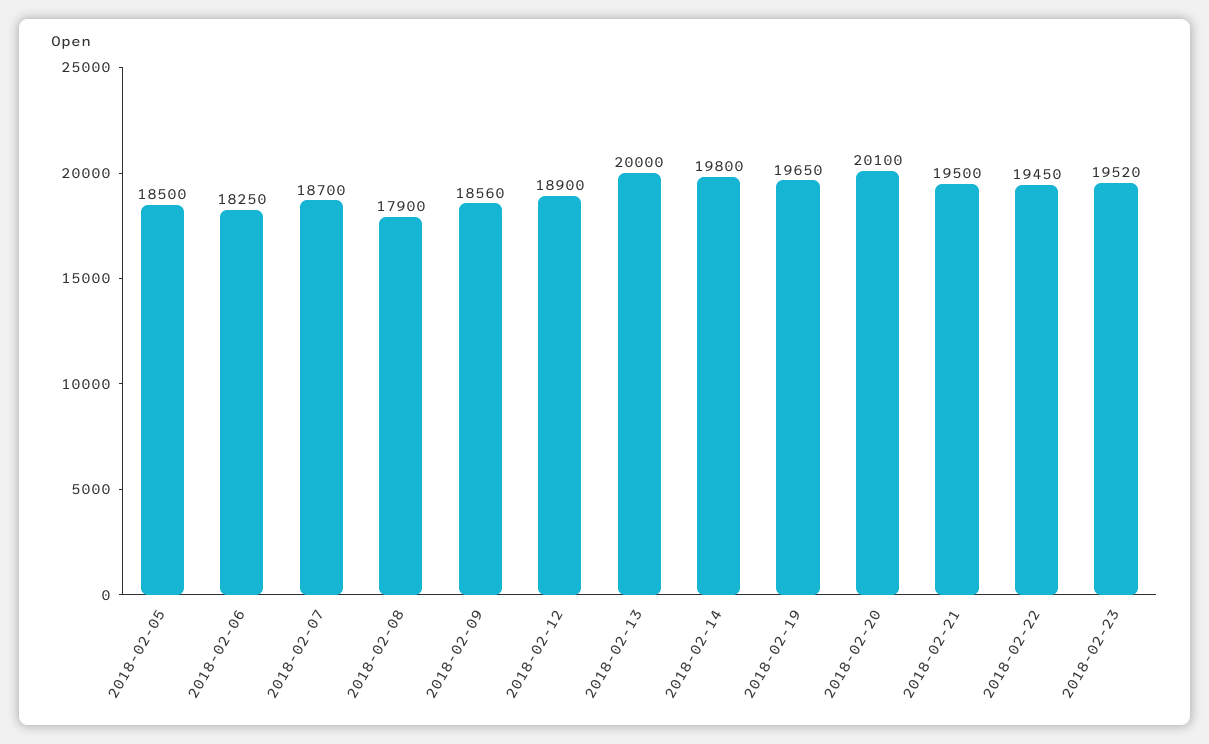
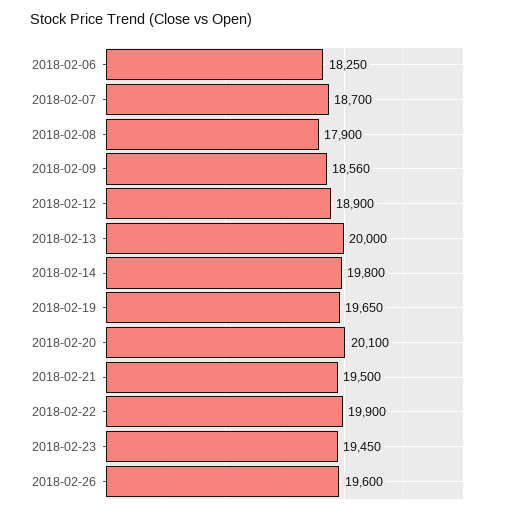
2018-02-05: 18500 -> none
2018-02-22: 19450 -> 19900
2018-02-23: 19520 -> 19450
2018-02-26: none -> 19600

